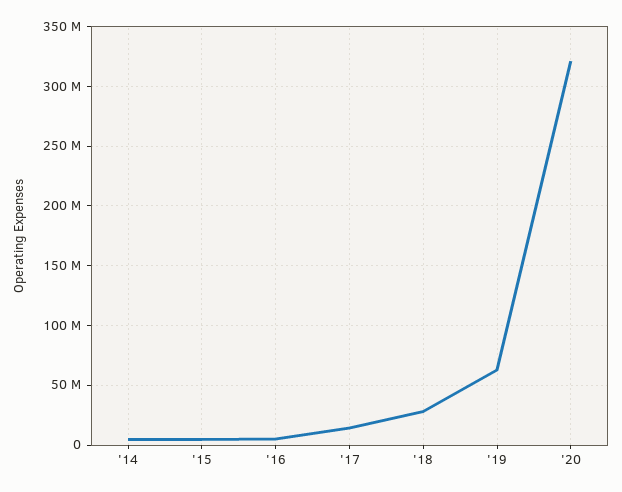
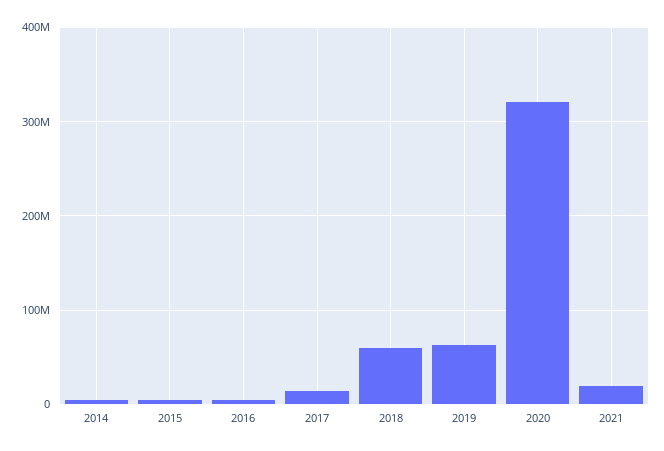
'18: 30000000 -> 60000000
2021: none -> 20000000

